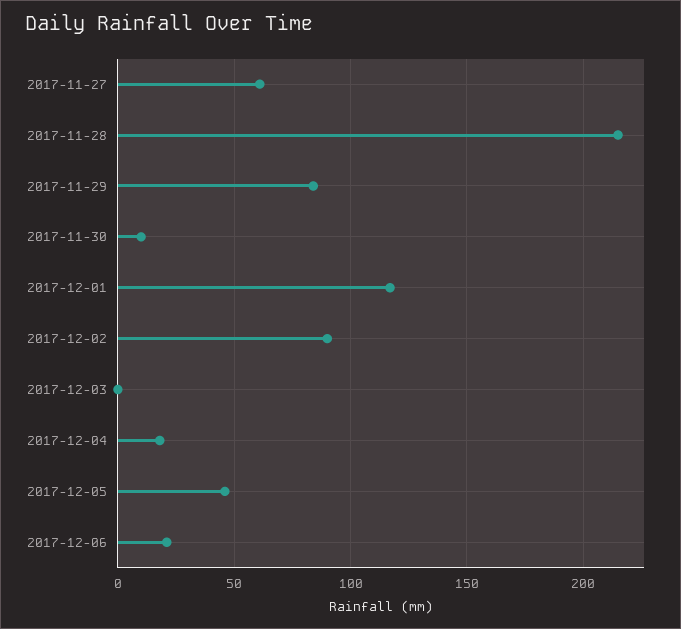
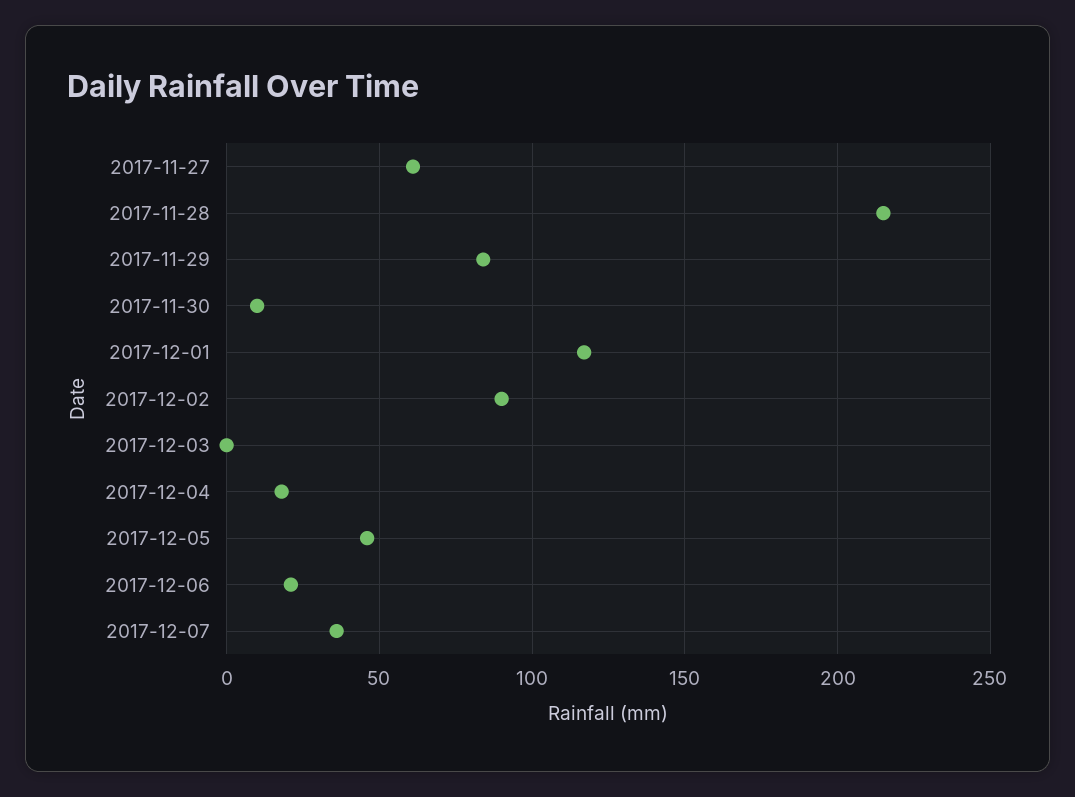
2017-12-07: none -> 35

